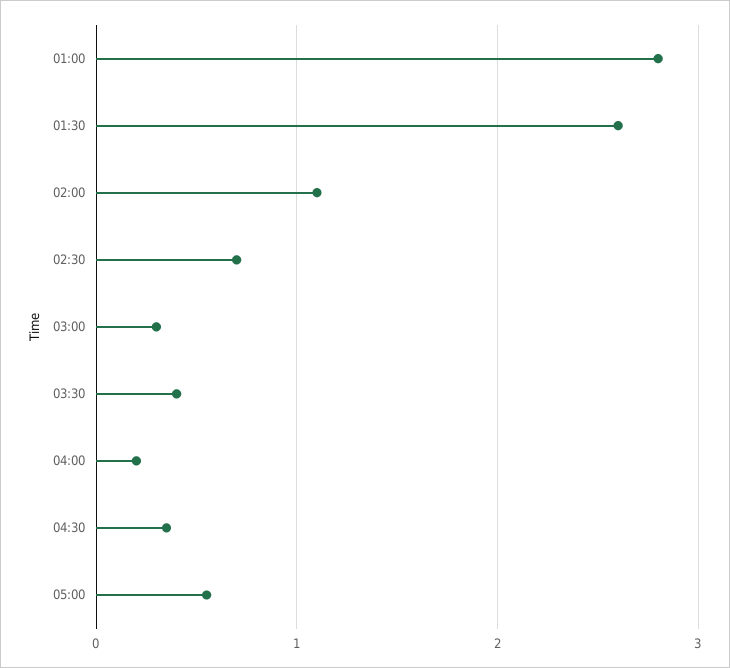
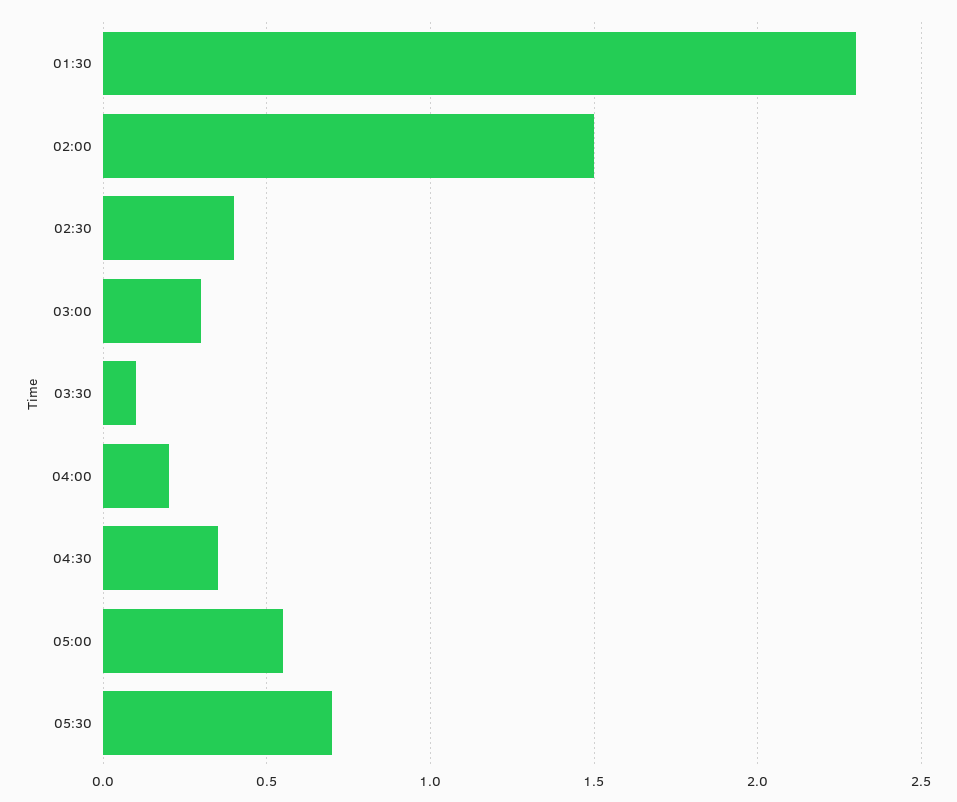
01:00: 2.8 -> none
01:30: 2.6 -> 2.3
02:00: 1.1 -> 1.5
02:30: 0.7 -> 0.4
03:30: 0.4 -> 0.1
05:30: none -> 0.7

